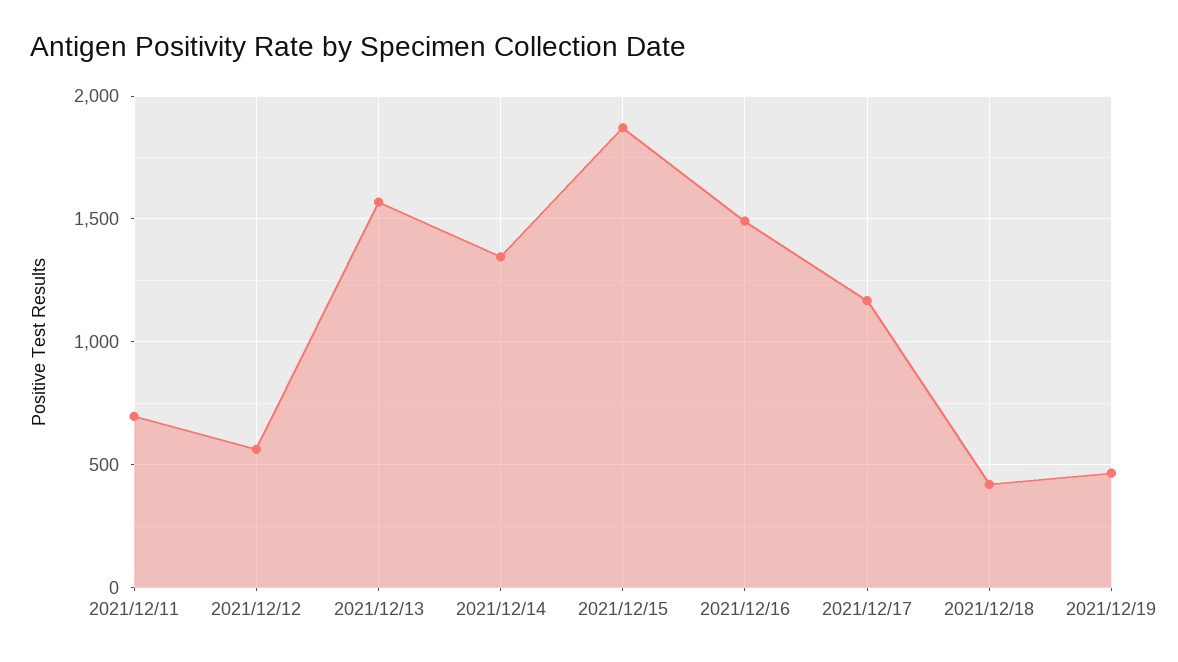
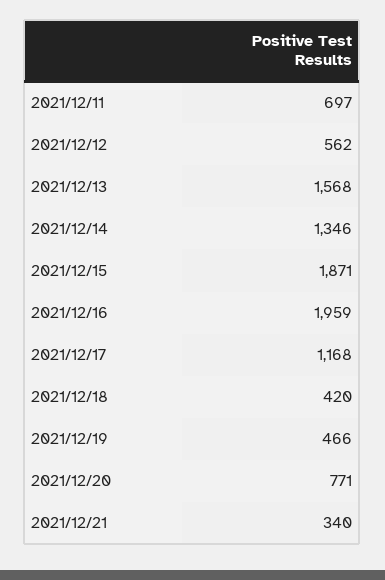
2021/12/16: 1500 -> 1959
2021/12/20: none -> 771
2021/12/21: none -> 340

